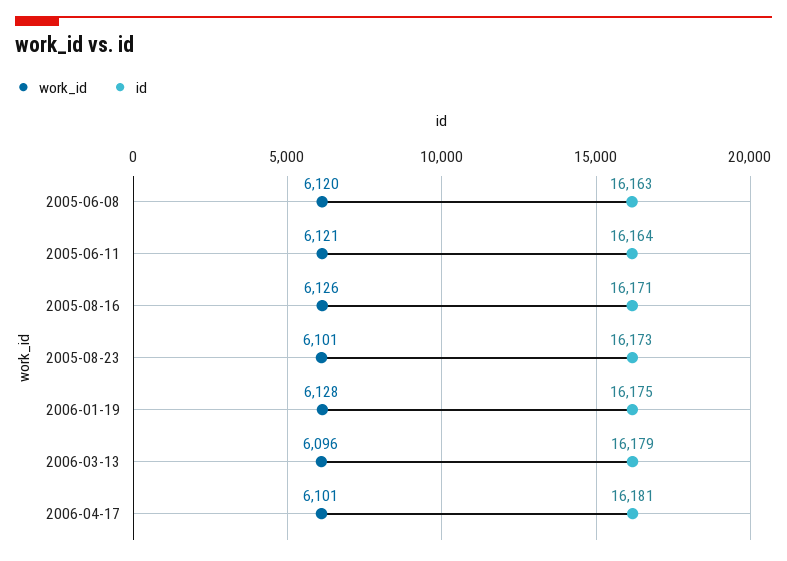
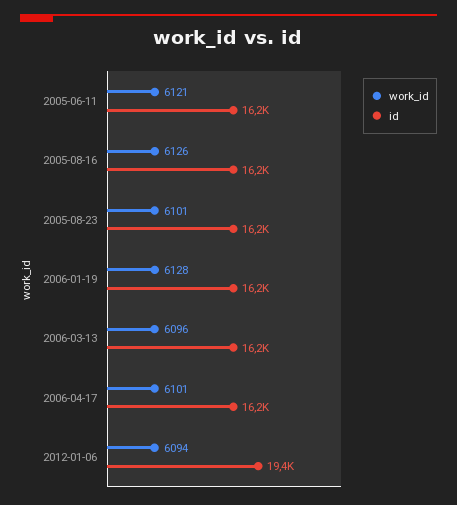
work_id, 2005-06-08: 6120 -> none
id, 2005-06-08: 16163 -> none
work_id, 2012-01-06: none -> 6094
id, 2012-01-06: none -> 19400

